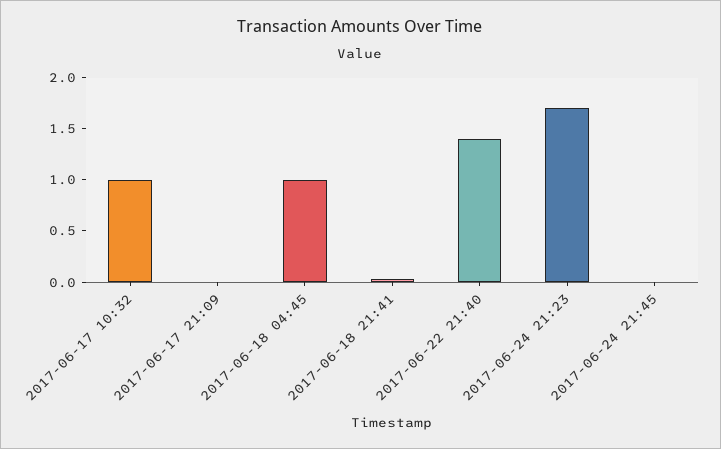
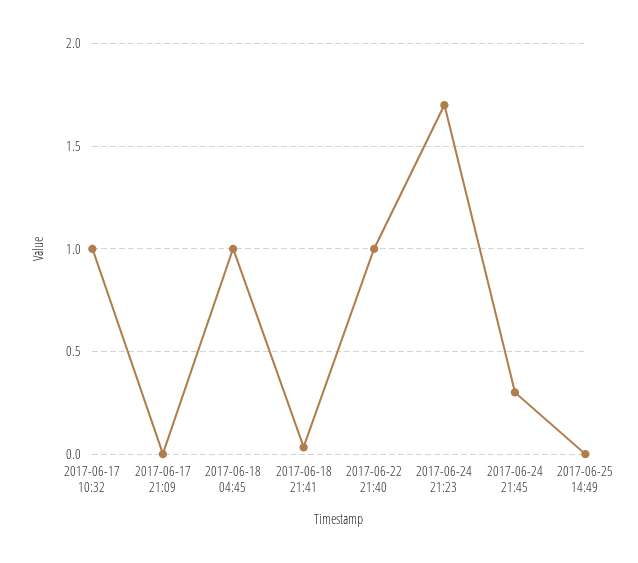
2017-06-22 21:40: 1.4 -> 1
2017-06-24 21:45: 0 -> 0.3
2017-06-25 14:49: none -> 0

